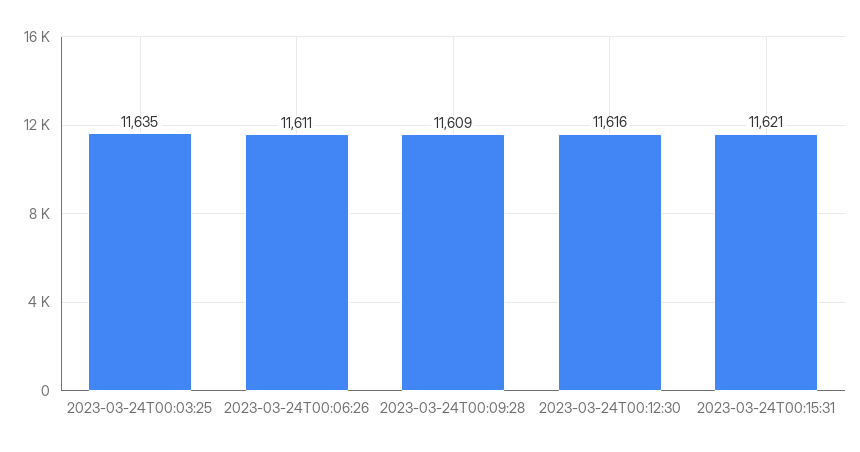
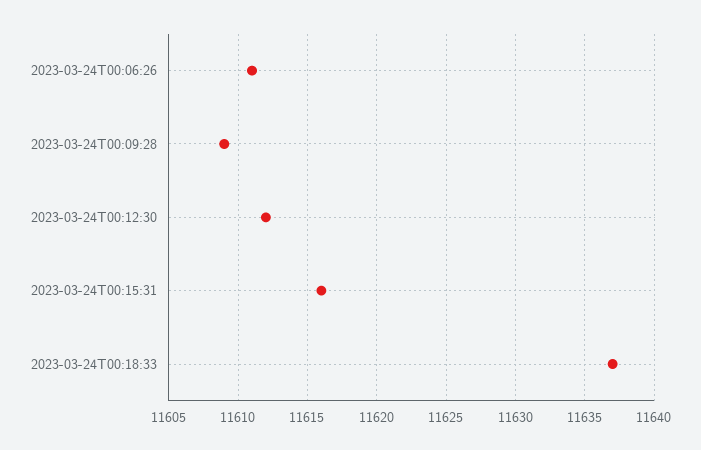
2023-03-24T00:03:25: 11635 -> none
2023-03-24T00:12:30: 11616 -> 11612
2023-03-24T00:15:31: 11621 -> 11616
2023-03-24T00:18:33: none -> 11637

